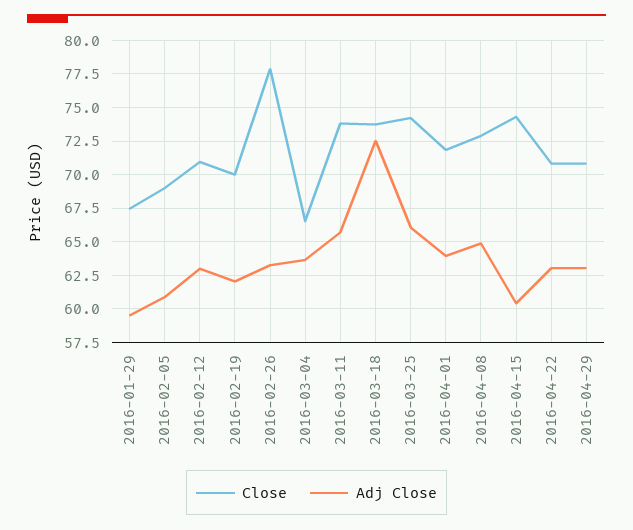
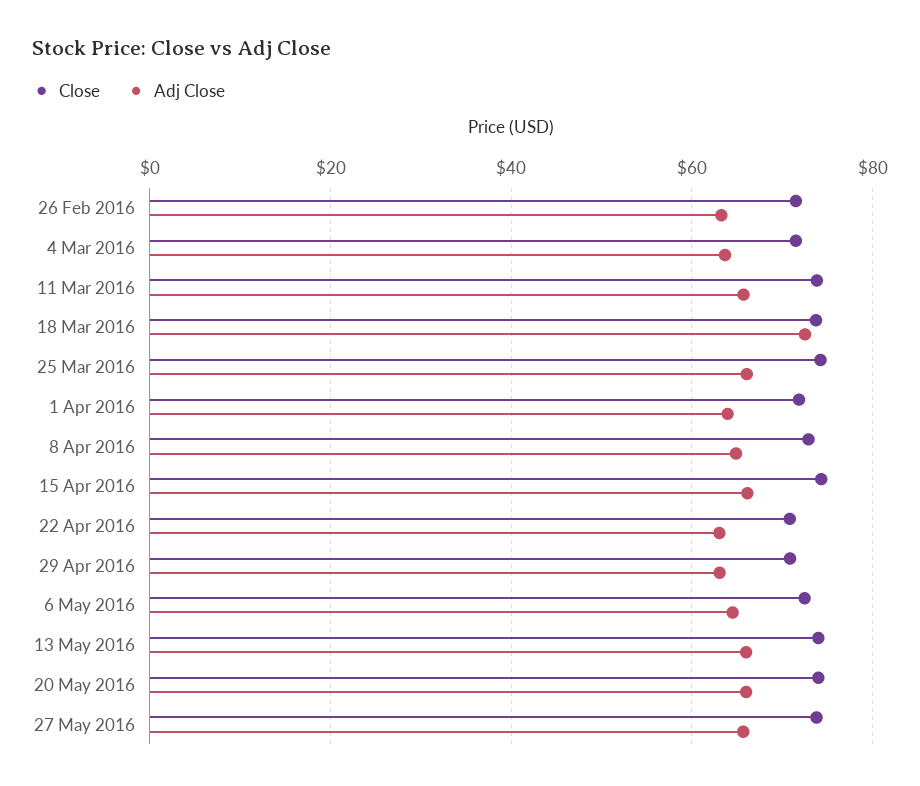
Close, 2016-01-29: 67.5 -> none
Adj Close, 2016-01-29: 59.5 -> none
Close, 2016-02-05: 69 -> none
Adj Close, 2016-02-05: 61 -> none
Close, 2016-02-12: 71 -> none
Adj Close, 2016-02-12: 63 -> none
Close, 2016-02-19: 70 -> none
Adj Close, 2016-02-19: 62 -> none
Close, 2016-02-26: 78 -> 72
Close, 2016-03-04: 66.5 -> 72
Adj Close, 2016-04-15: 60.5 -> 66
Close, 6 May 2016: none -> 72
Adj Close, 6 May 2016: none -> 64
Close, 13 May 2016: none -> 74
Adj Close, 13 May 2016: none -> 66
Close, 20 May 2016: none -> 74
Adj Close, 20 May 2016: none -> 66
Close, 27 May 2016: none -> 74
Adj Close, 27 May 2016: none -> 66

